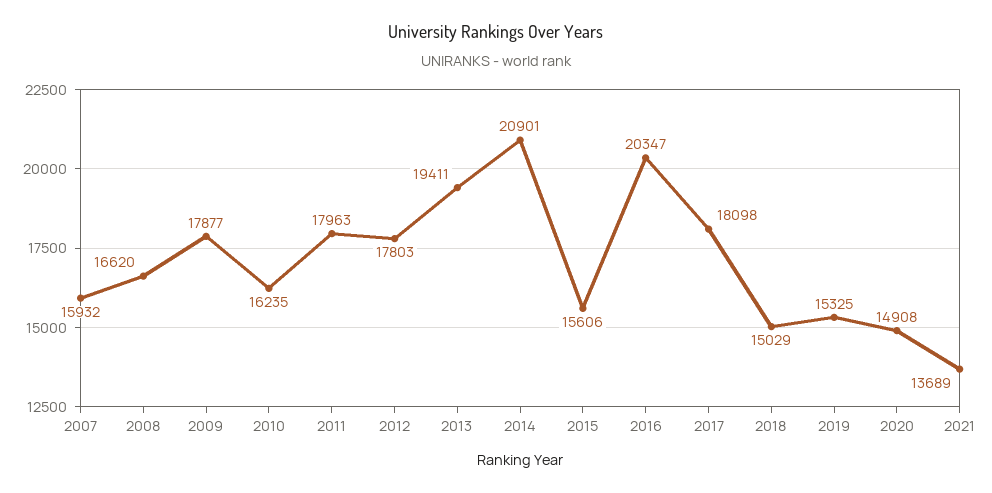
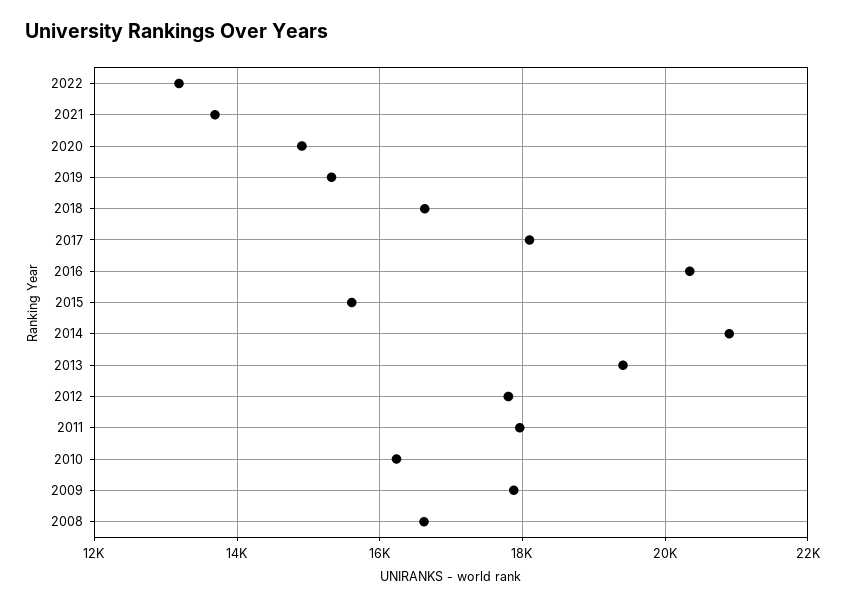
2007: 15932 -> none
2018: 15029 -> 16600
2022: none -> 13200

